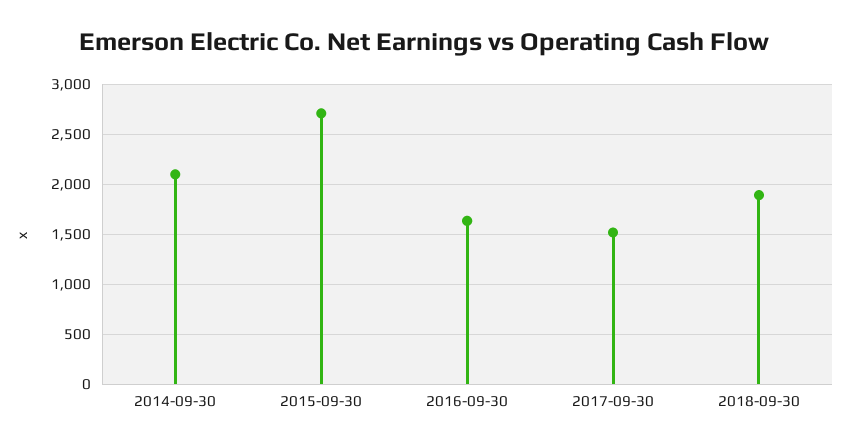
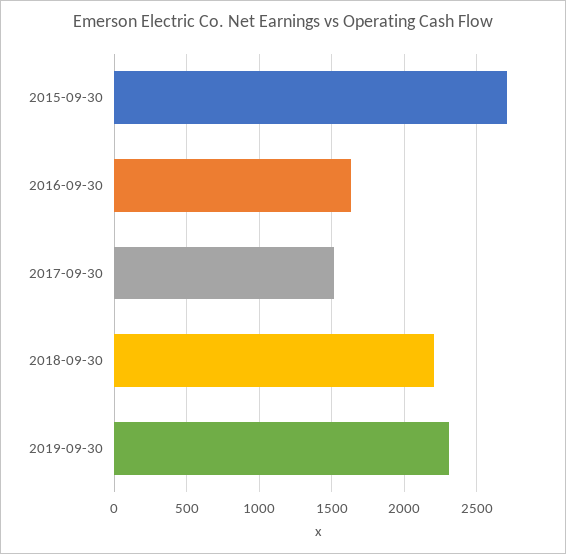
2014-09-30: 2100 -> none
2018-09-30: 1900 -> 2200
2019-09-30: none -> 2300

